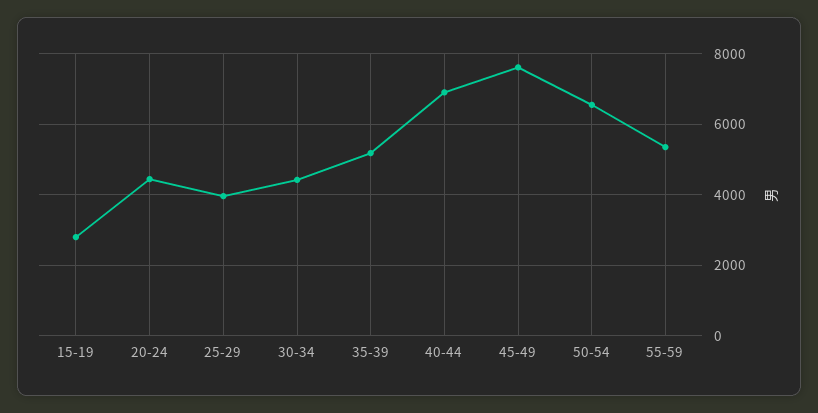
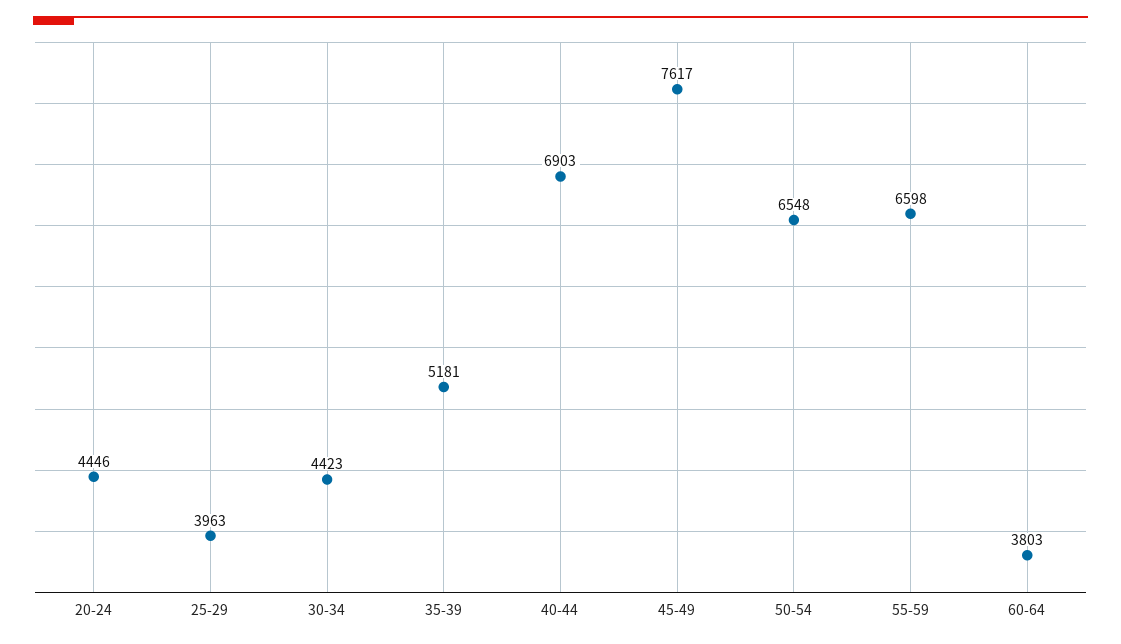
15-19: 2800 -> none
55-59: 5400 -> 6598
60-64: none -> 3803

